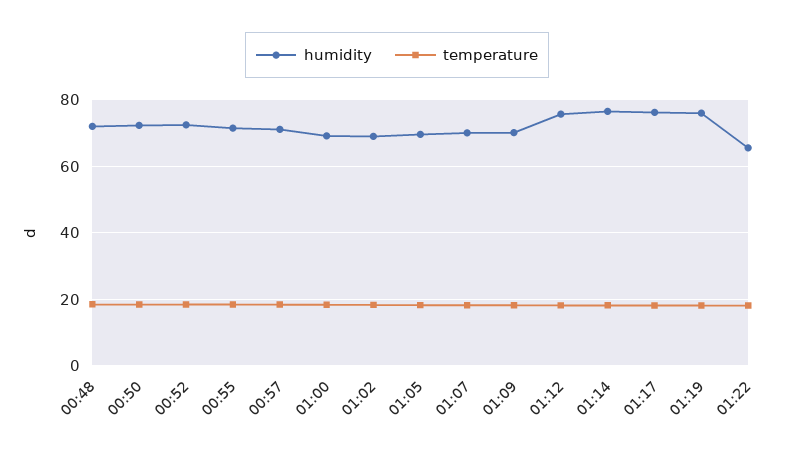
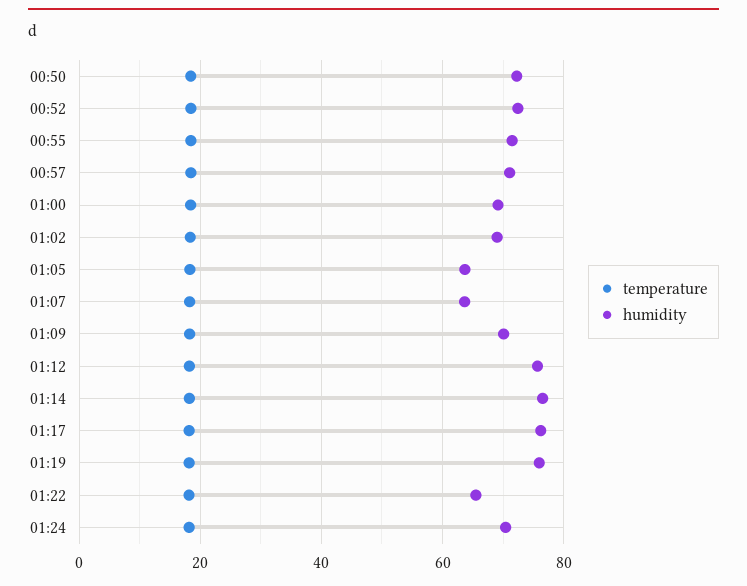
humidity, 00:48: 72 -> none
temperature, 00:48: 18 -> none
humidity, 01:05: 70 -> 64
humidity, 01:07: 70 -> 64
temperature, 01:24: none -> 18
humidity, 01:24: none -> 70

